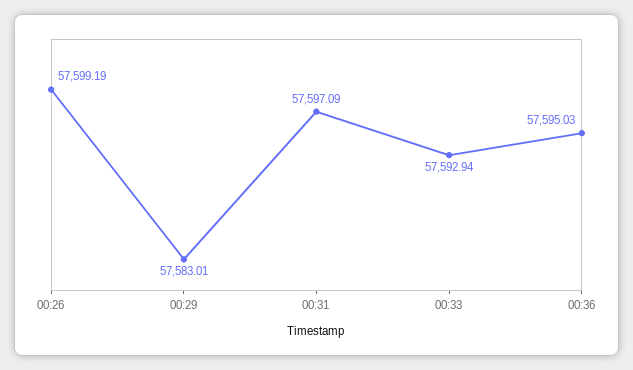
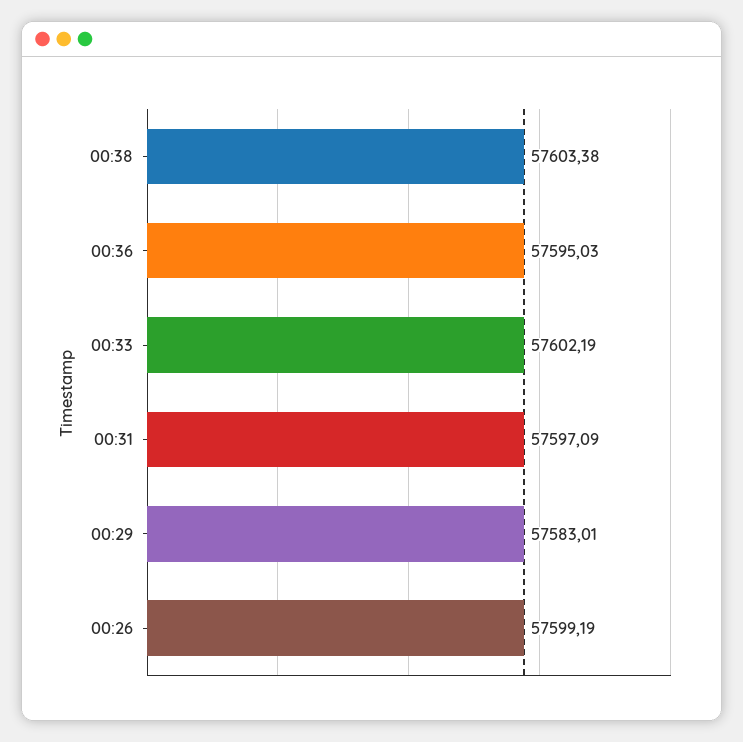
00:33: 57592.94 -> 57602.19
00:38: none -> 57603.38

